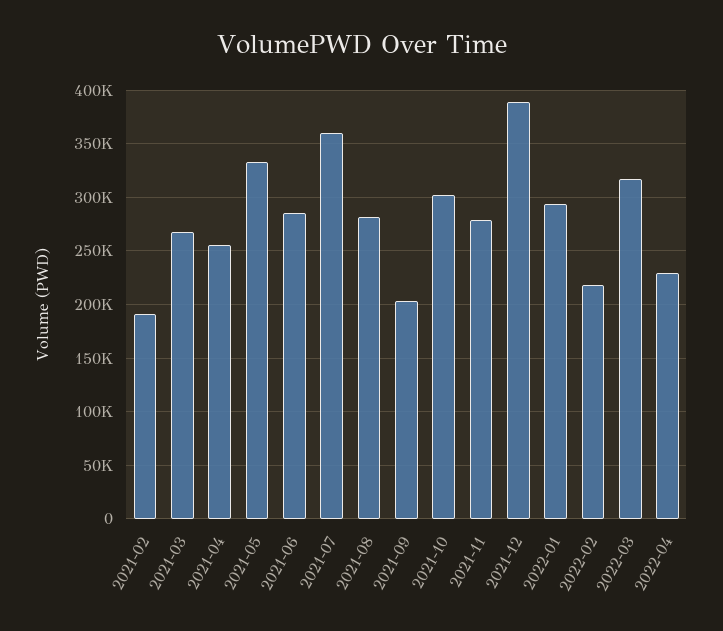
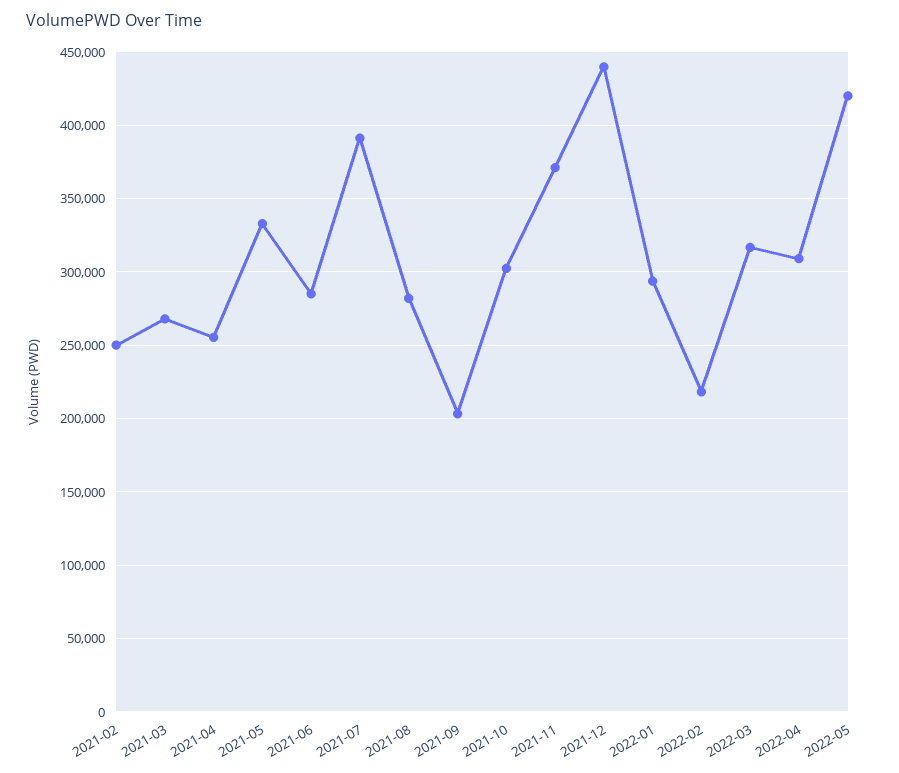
2021-02: 190000 -> 250000
2021-07: 360000 -> 390000
2021-11: 280000 -> 370000
2021-12: 390000 -> 440000
2022-04: 230000 -> 310000
2022-05: none -> 420000

